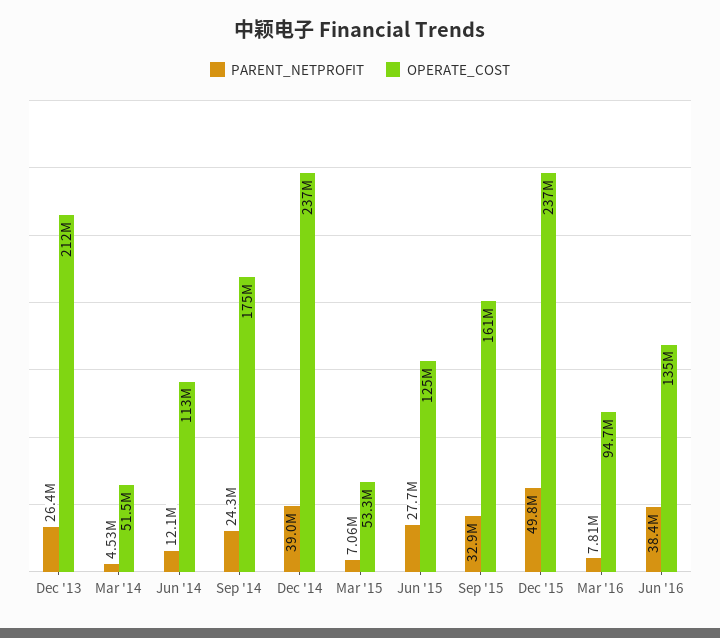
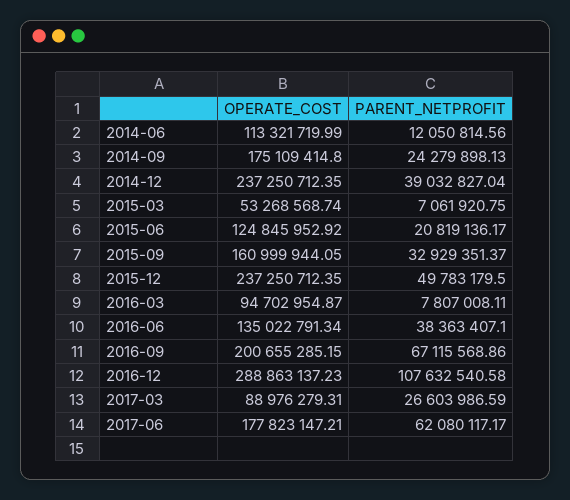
PARENT_NETPROFIT, Dec '13: 26400000 -> none
OPERATE_COST, Dec '13: 212000000 -> none
PARENT_NETPROFIT, Mar '14: 4530000 -> none
OPERATE_COST, Mar '14: 51500000 -> none
PARENT_NETPROFIT, Jun '15: 27700000 -> 20819136.17
OPERATE_COST, 2016-09: none -> 200655285.15
PARENT_NETPROFIT, 2016-09: none -> 67115568.86
OPERATE_COST, 2016-12: none -> 288863137.23
PARENT_NETPROFIT, 2016-12: none -> 107632540.58
OPERATE_COST, 2017-03: none -> 88976279.31
PARENT_NETPROFIT, 2017-03: none -> 26603986.59
OPERATE_COST, 2017-06: none -> 177823147.21
PARENT_NETPROFIT, 2017-06: none -> 62080117.17

